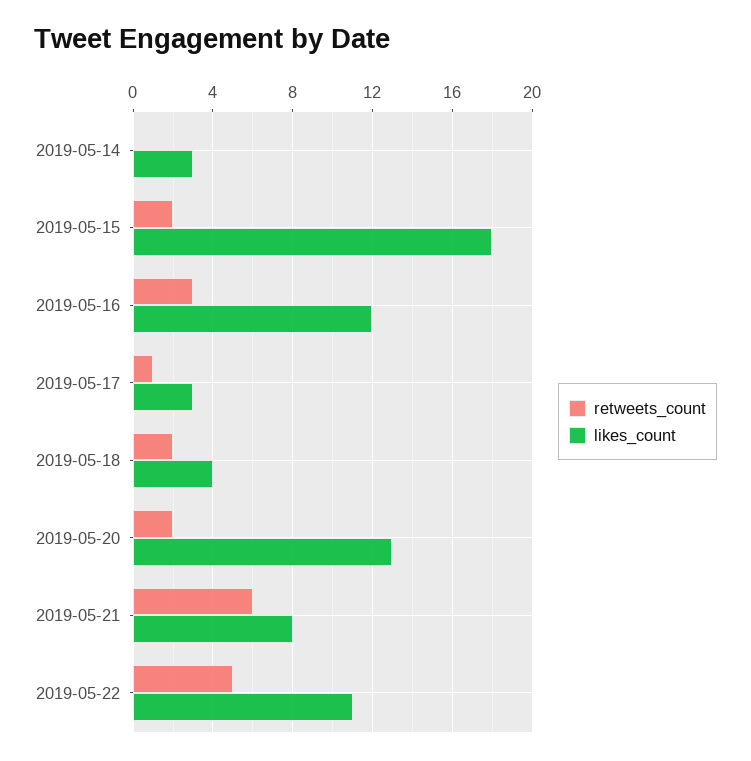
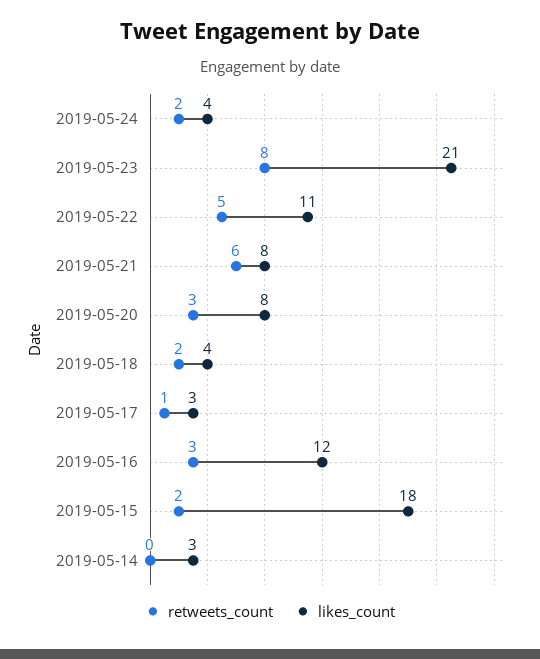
retweets_count, 2019-05-20: 2 -> 3
likes_count, 2019-05-20: 13 -> 8
retweets_count, 2019-05-24: none -> 2
likes_count, 2019-05-24: none -> 4
retweets_count, 2019-05-23: none -> 8
likes_count, 2019-05-23: none -> 21

